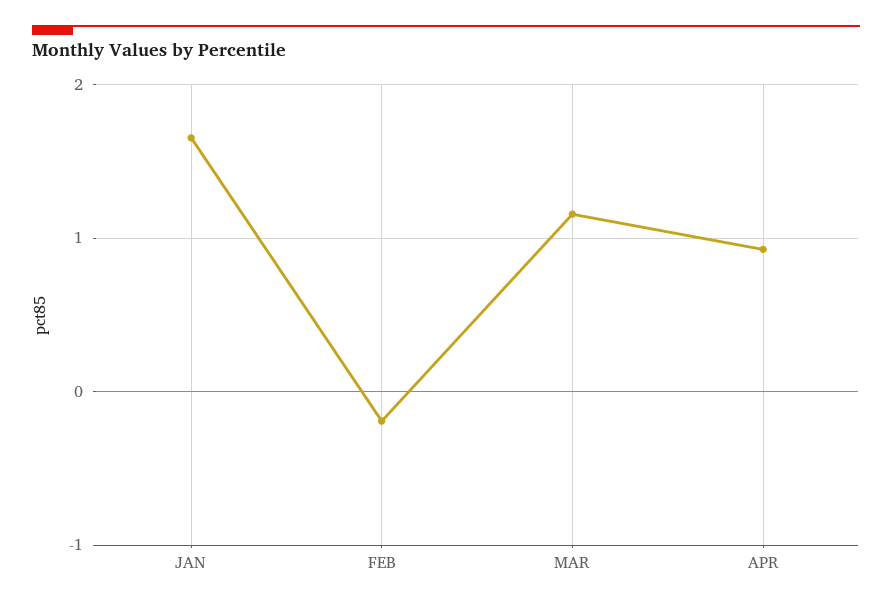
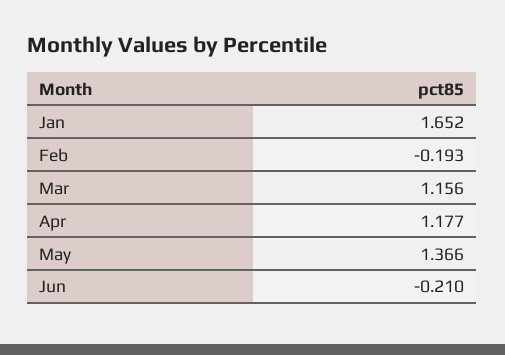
APR: 0.9 -> 1.177
May: none -> 1.366
Jun: none -> -0.21

